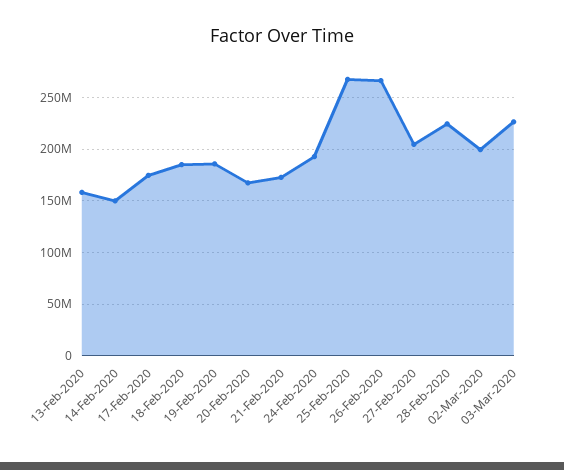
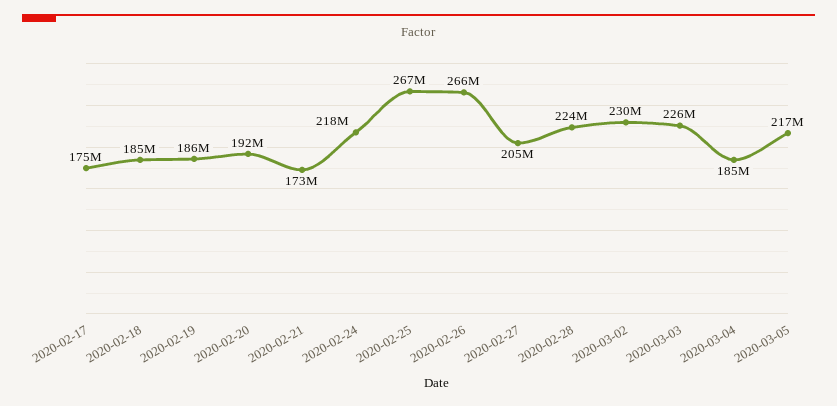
13-Feb-2020: 160000000 -> none
14-Feb-2020: 150000000 -> none
20-Feb-2020: 170000000 -> 192000000
24-Feb-2020: 190000000 -> 218000000
02-Mar-2020: 200000000 -> 230000000
2020-03-04: none -> 185000000
2020-03-05: none -> 217000000

